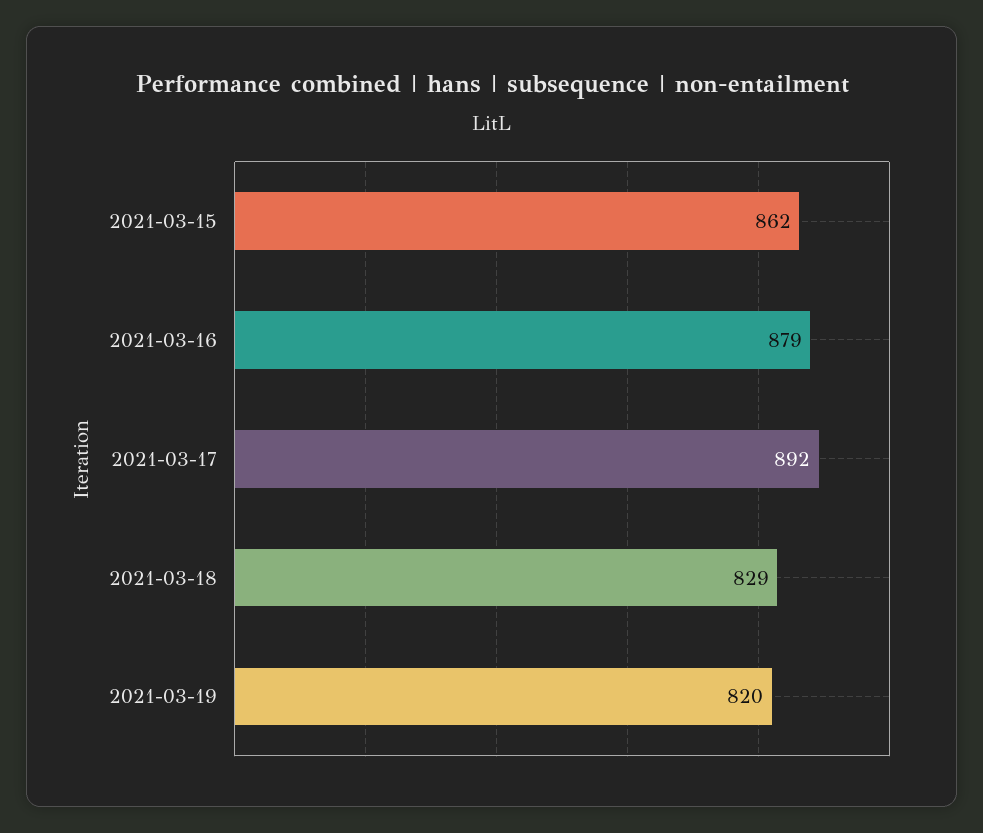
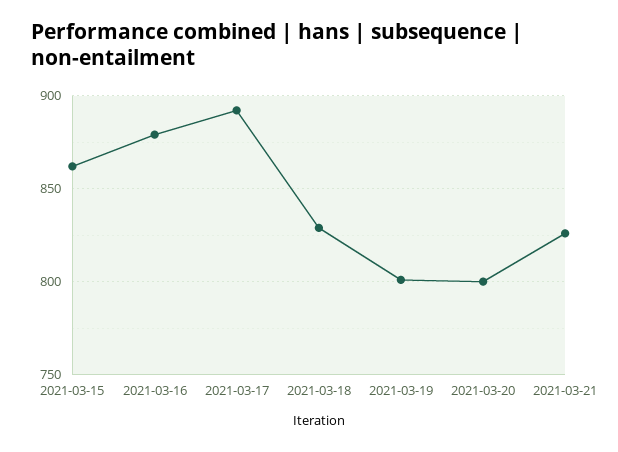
2021-03-19: 820 -> 800
2021-03-20: none -> 800
2021-03-21: none -> 825

